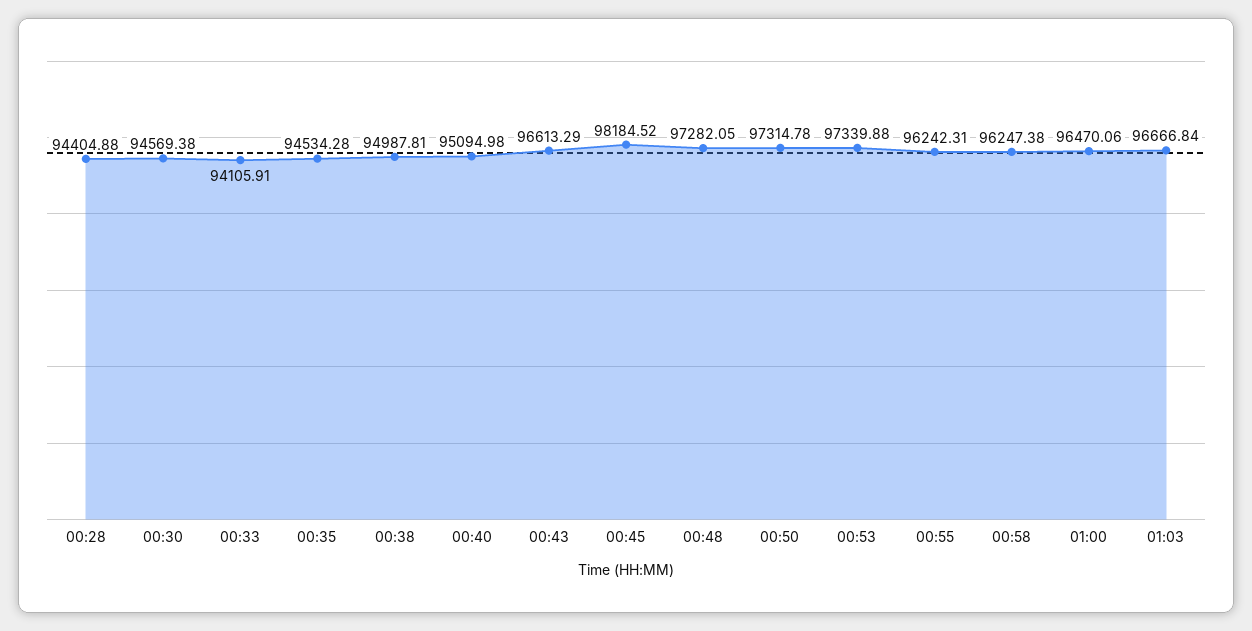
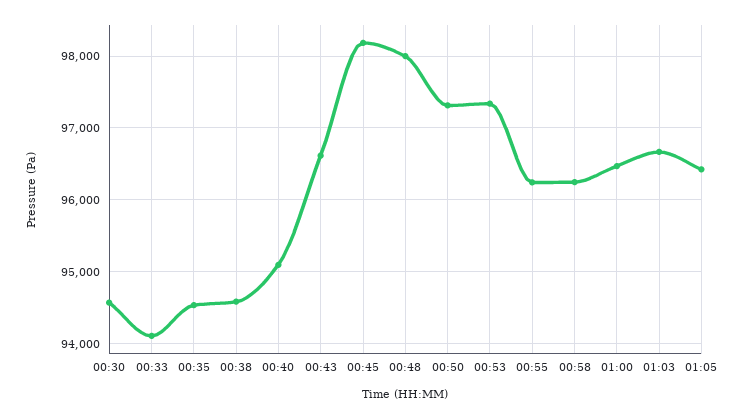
00:28: 94404.88 -> none
00:38: 94987.81 -> 94600
00:48: 97282.05 -> 98000
01:05: none -> 96400

